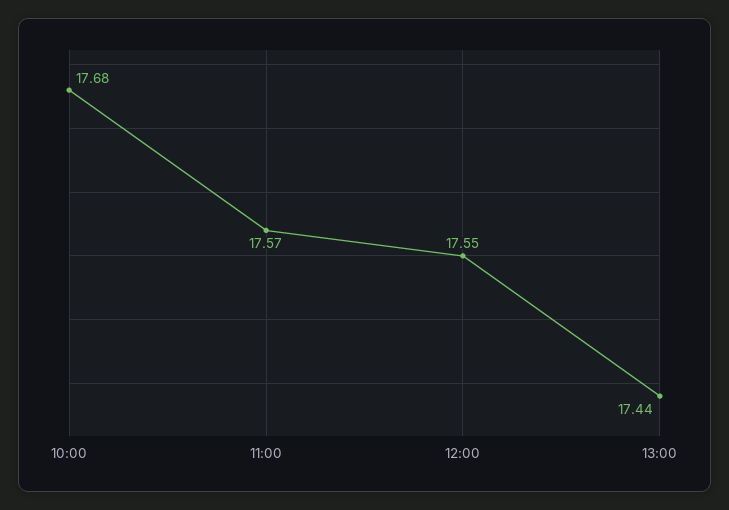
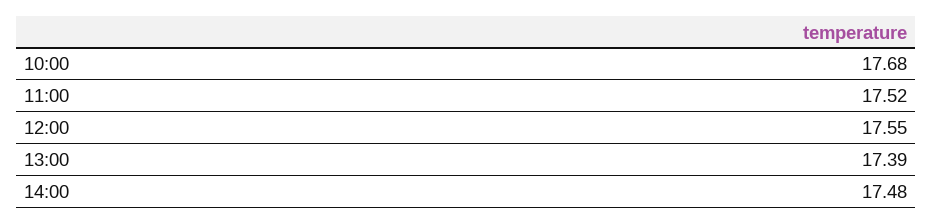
11:00: 17.57 -> 17.52
13:00: 17.44 -> 17.39
14:00: none -> 17.48

